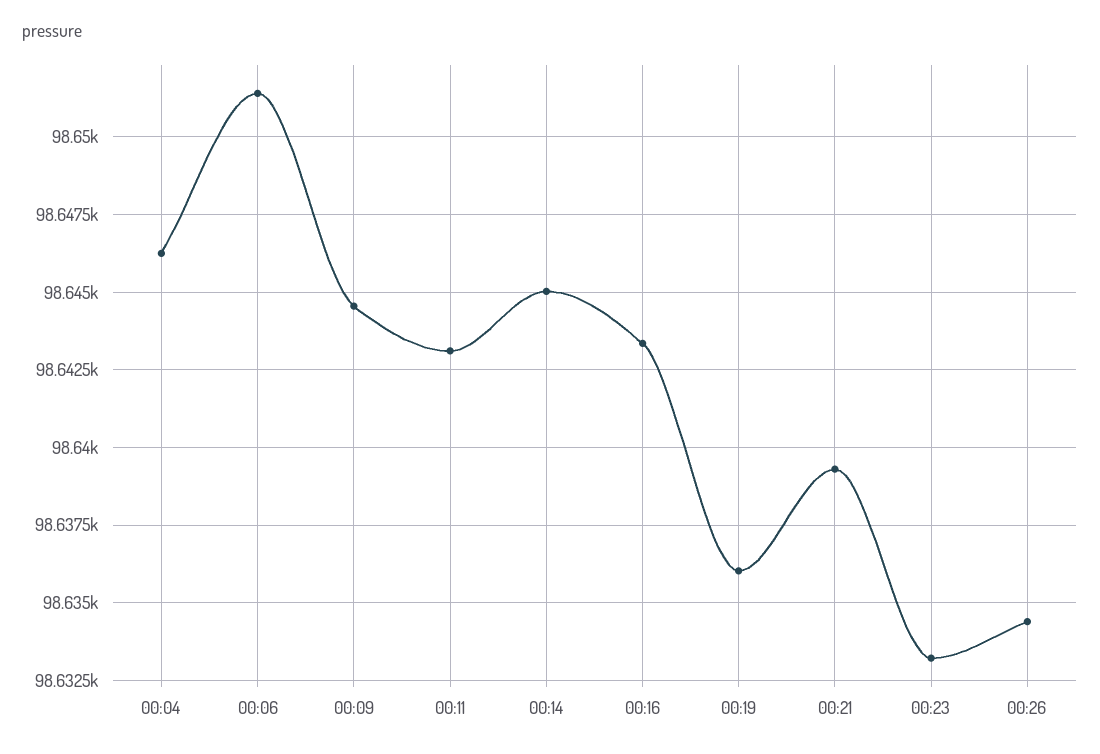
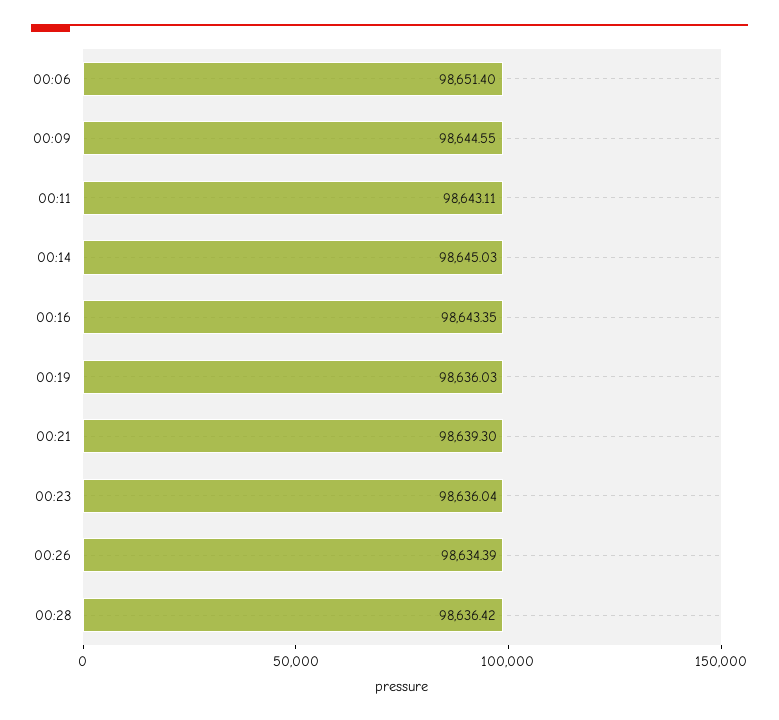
00:04: 98646.25 -> none
00:23: 98633.25 -> 98636.04
00:28: none -> 98636.42

